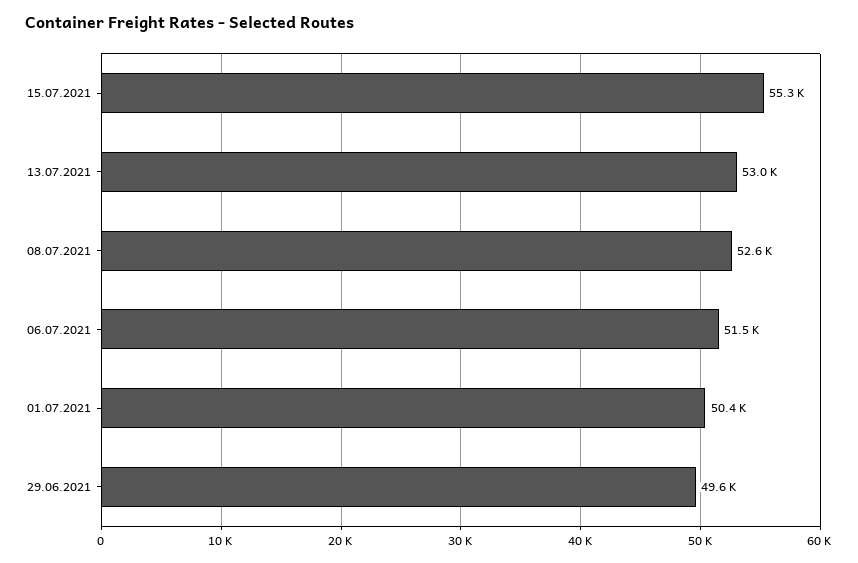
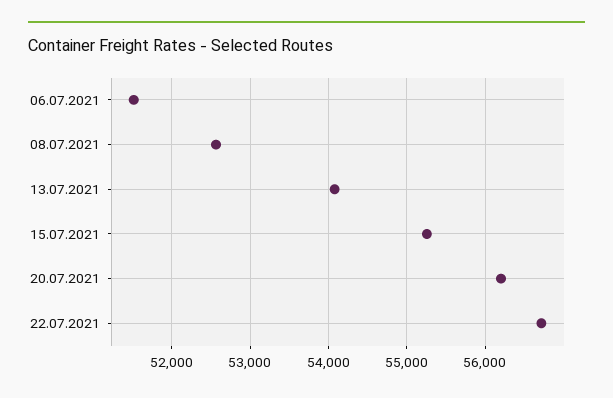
13.07.2021: 53000 -> 54100
01.07.2021: 50400 -> none
29.06.2021: 49600 -> none
20.07.2021: none -> 56200
22.07.2021: none -> 56700

